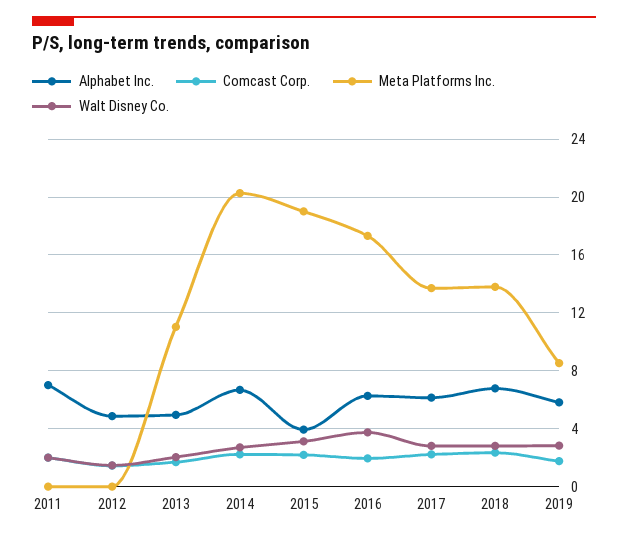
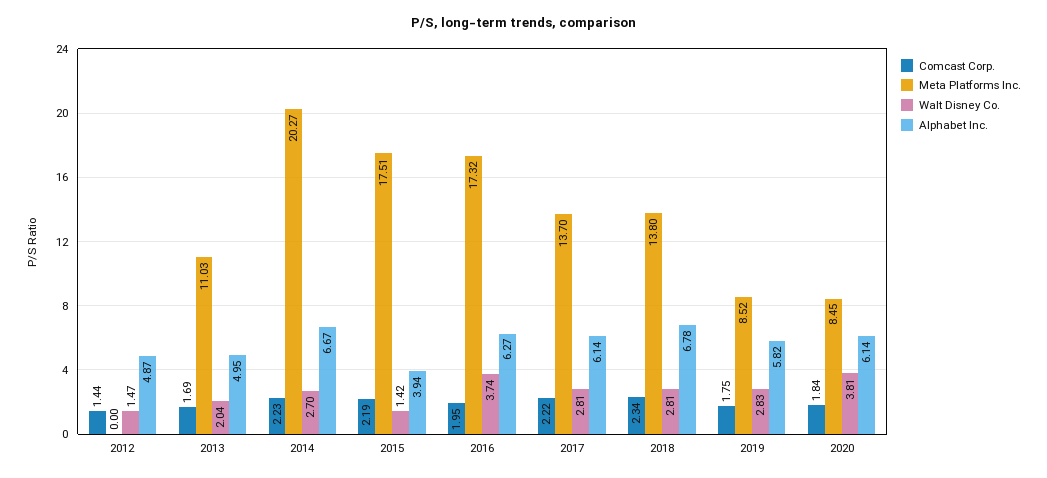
Alphabet Inc., 2011: 7 -> none
Comcast Corp., 2011: 2 -> none
Meta Platforms Inc., 2011: 0 -> none
Walt Disney Co., 2011: 2 -> none
Meta Platforms Inc., 2015: 19 -> 17.51
Walt Disney Co., 2015: 3 -> 1.42
Comcast Corp., 2020: none -> 1.84
Meta Platforms Inc., 2020: none -> 8.45
Walt Disney Co., 2020: none -> 3.81
Alphabet Inc., 2020: none -> 6.14

